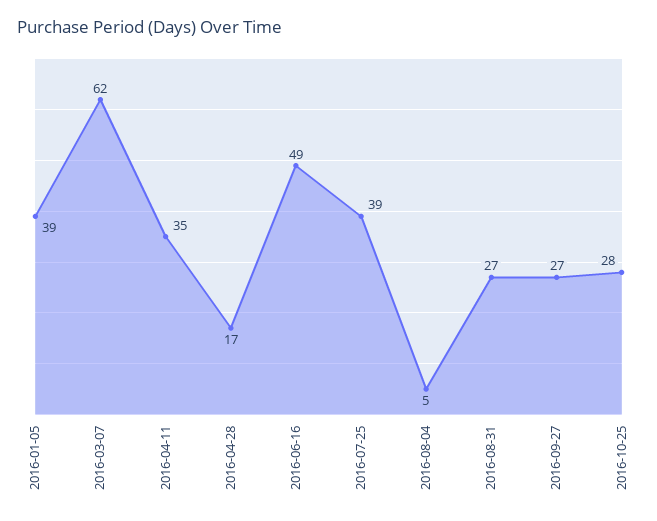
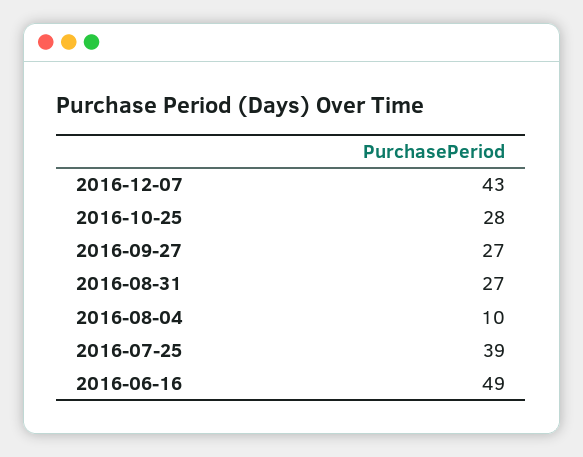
2016-01-05: 39 -> none
2016-03-07: 62 -> none
2016-04-11: 35 -> none
2016-04-28: 17 -> none
2016-08-04: 5 -> 10
2016-12-07: none -> 43

